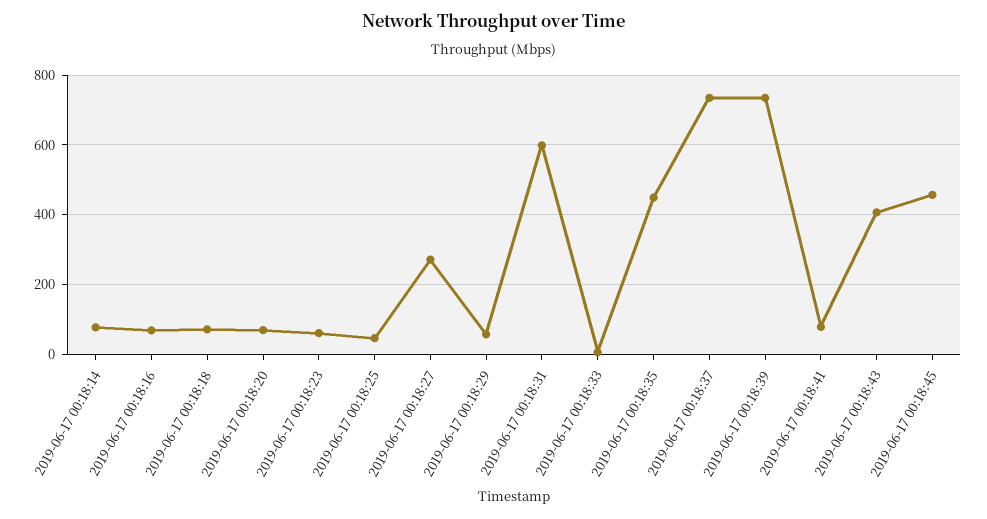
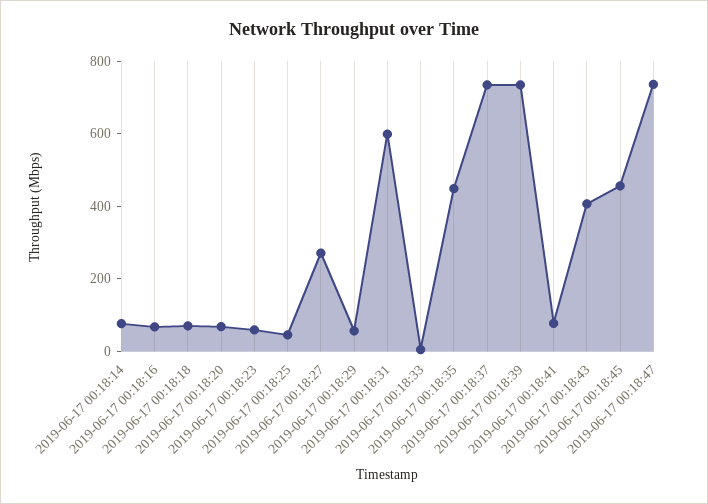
2019-06-17 00:18:47: none -> 750

